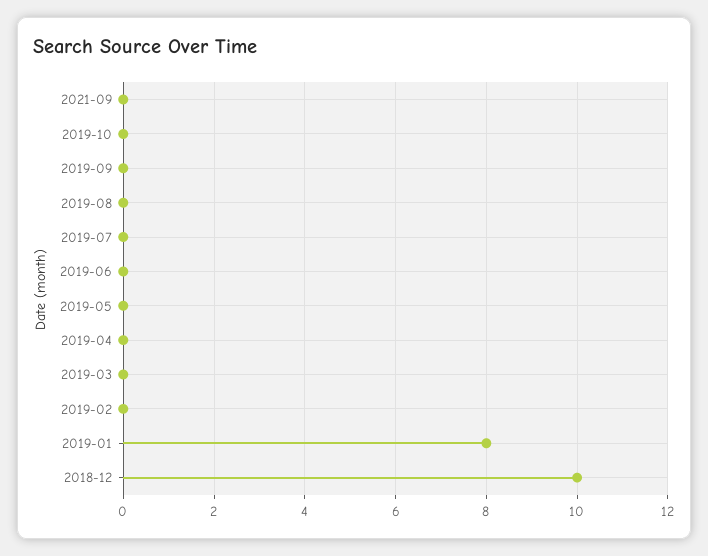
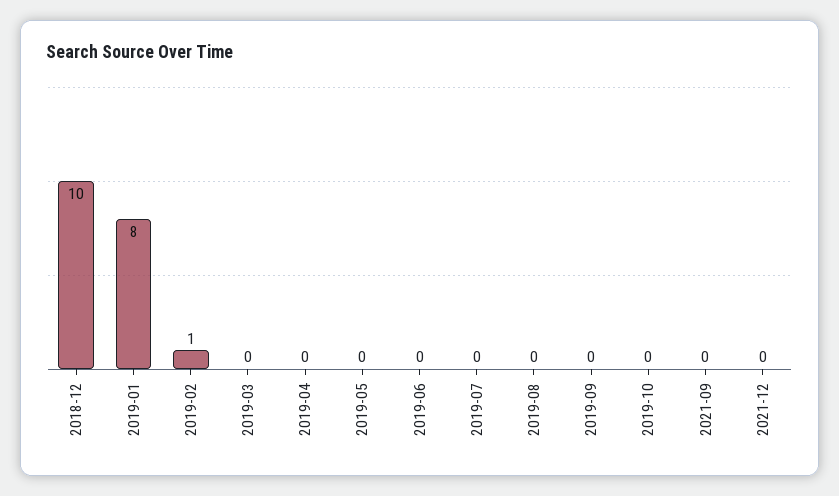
2019-02: 0 -> 1
2021-12: none -> 0

